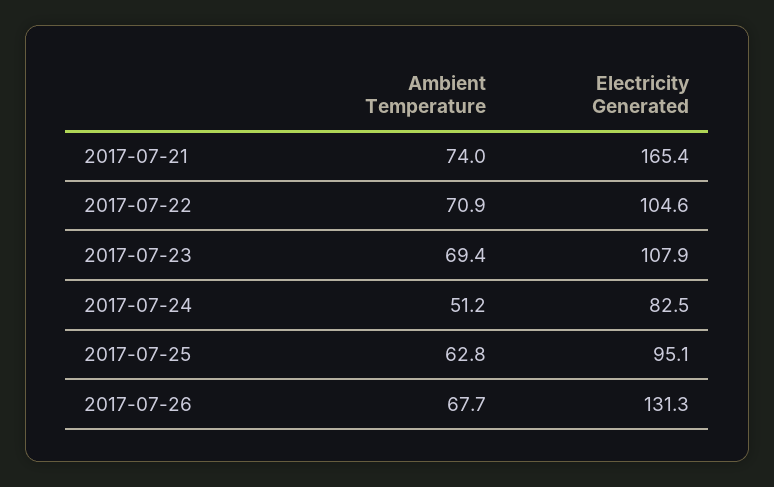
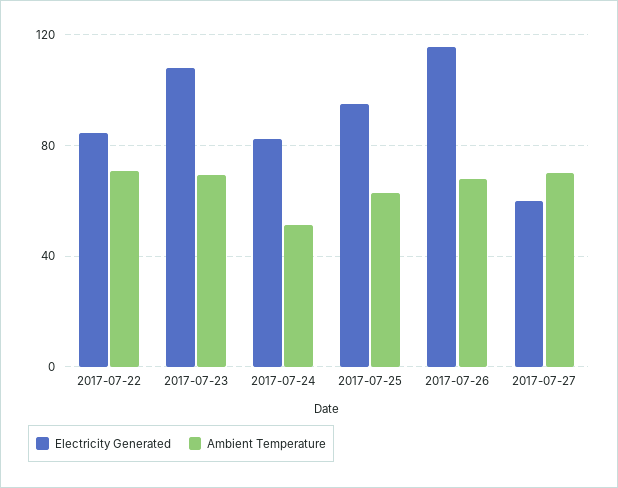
Ambient Temperature, 2017-07-21: 74 -> none
Electricity Generated, 2017-07-21: 165.4 -> none
Electricity Generated, 2017-07-22: 104.6 -> 85
Electricity Generated, 2017-07-26: 131.3 -> 115
Electricity Generated, 2017-07-27: none -> 60
Ambient Temperature, 2017-07-27: none -> 70

